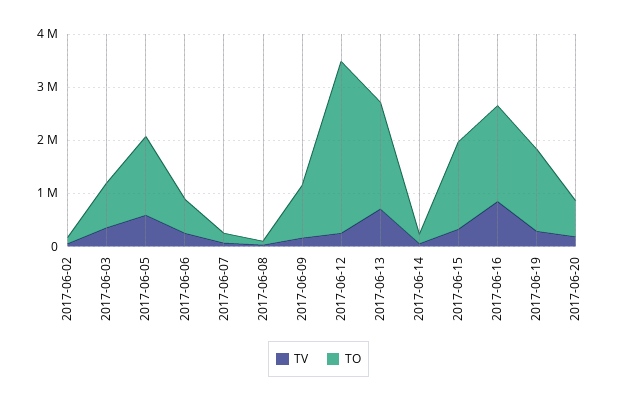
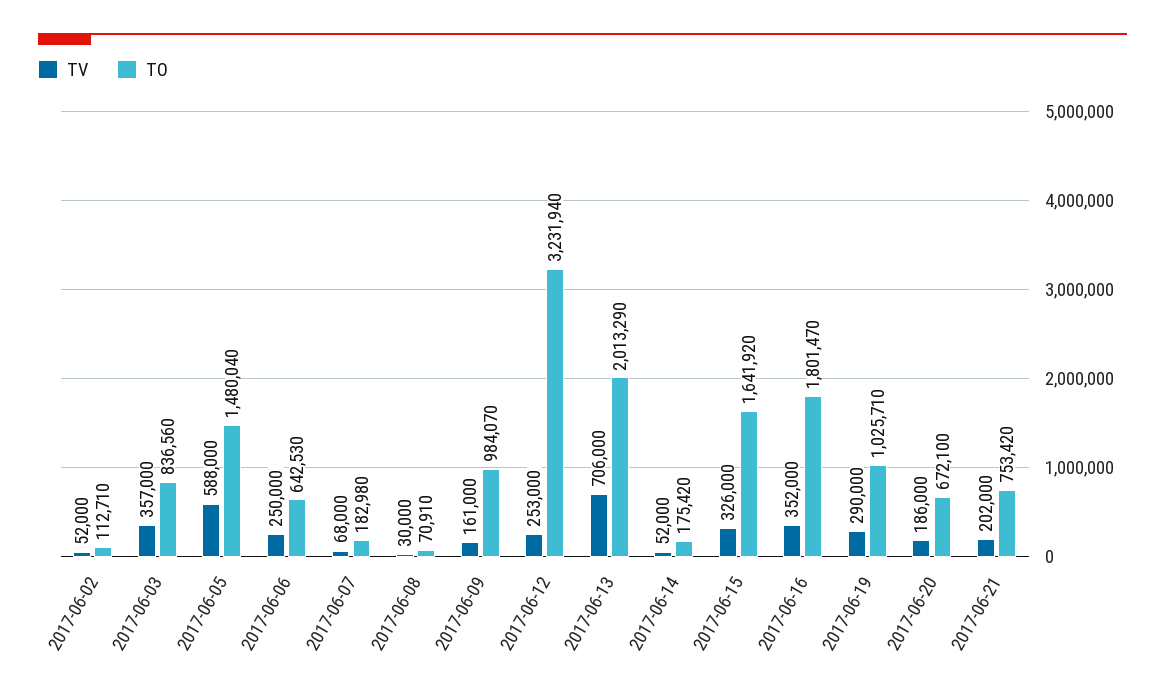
TV, 2017-06-16: 800000 -> 352000
TO, 2017-06-19: 1600000 -> 1025710
TV, 2017-06-21: none -> 202000
TO, 2017-06-21: none -> 753420

